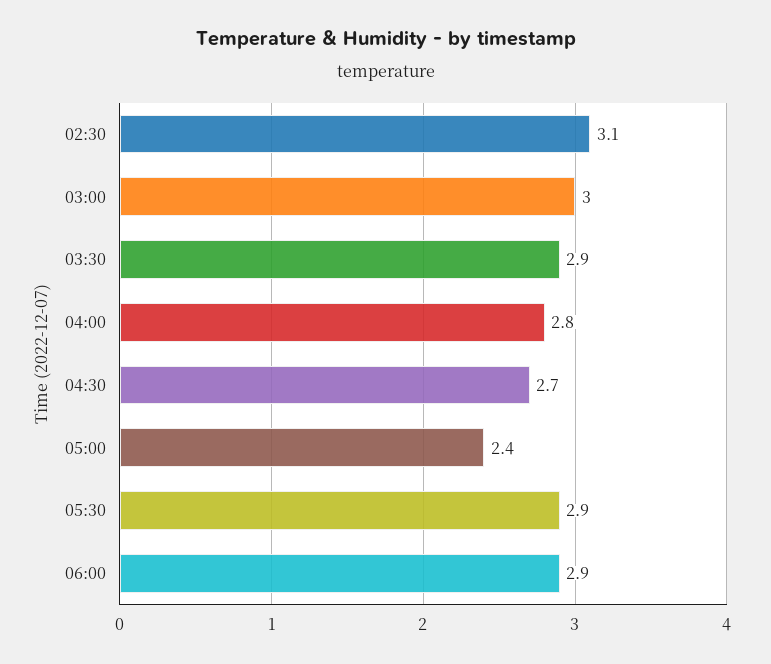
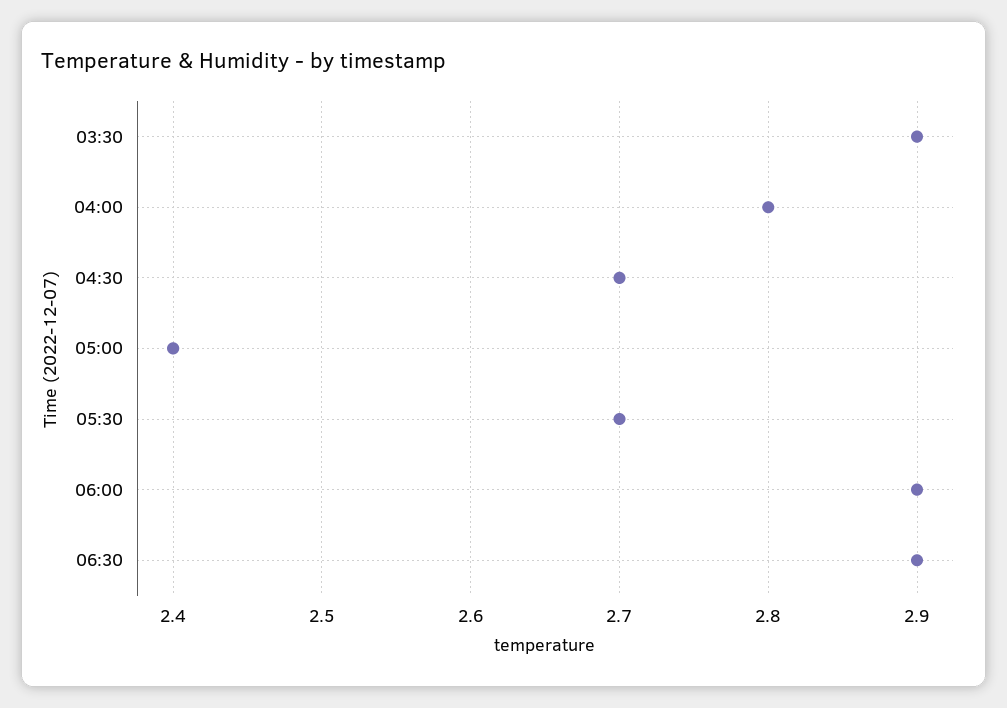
02:30: 3.1 -> none
03:00: 3 -> none
05:30: 2.9 -> 2.7
06:30: none -> 2.9

